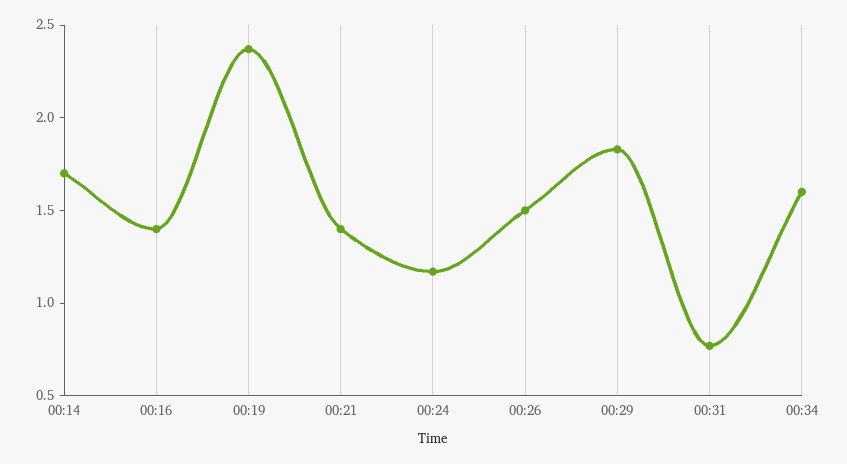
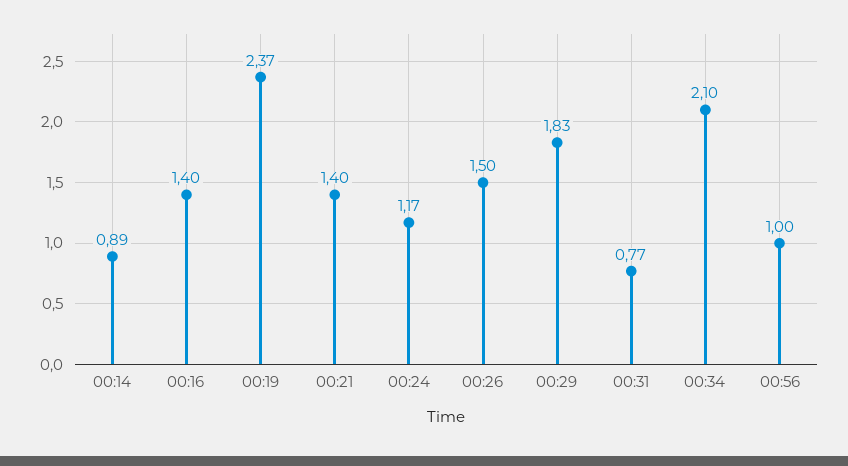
00:14: 1.7 -> 0.89
00:34: 1.6 -> 2.1
00:56: none -> 1

